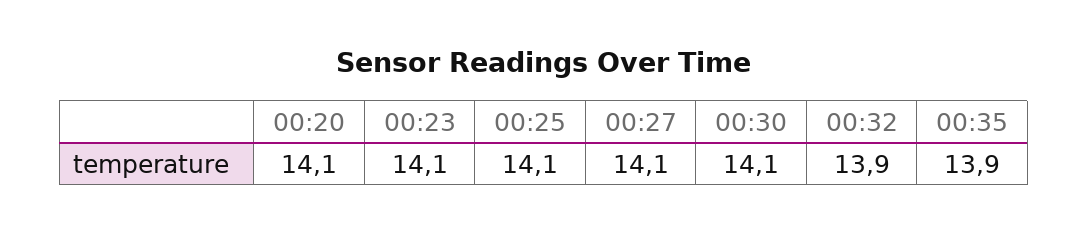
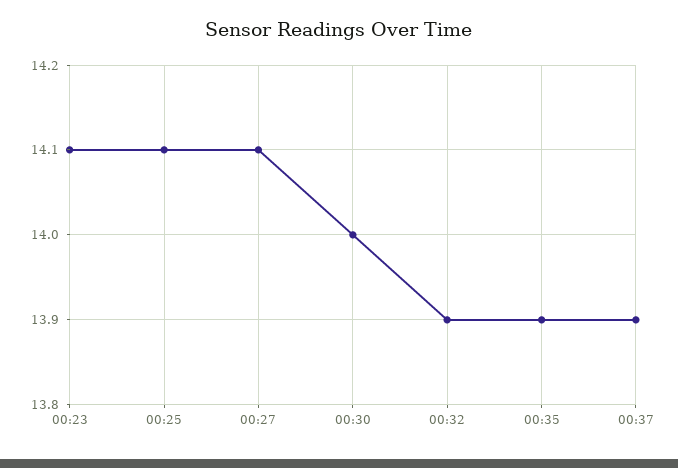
00:20: 14.1 -> none
00:30: 14.1 -> 14
00:37: none -> 13.9

